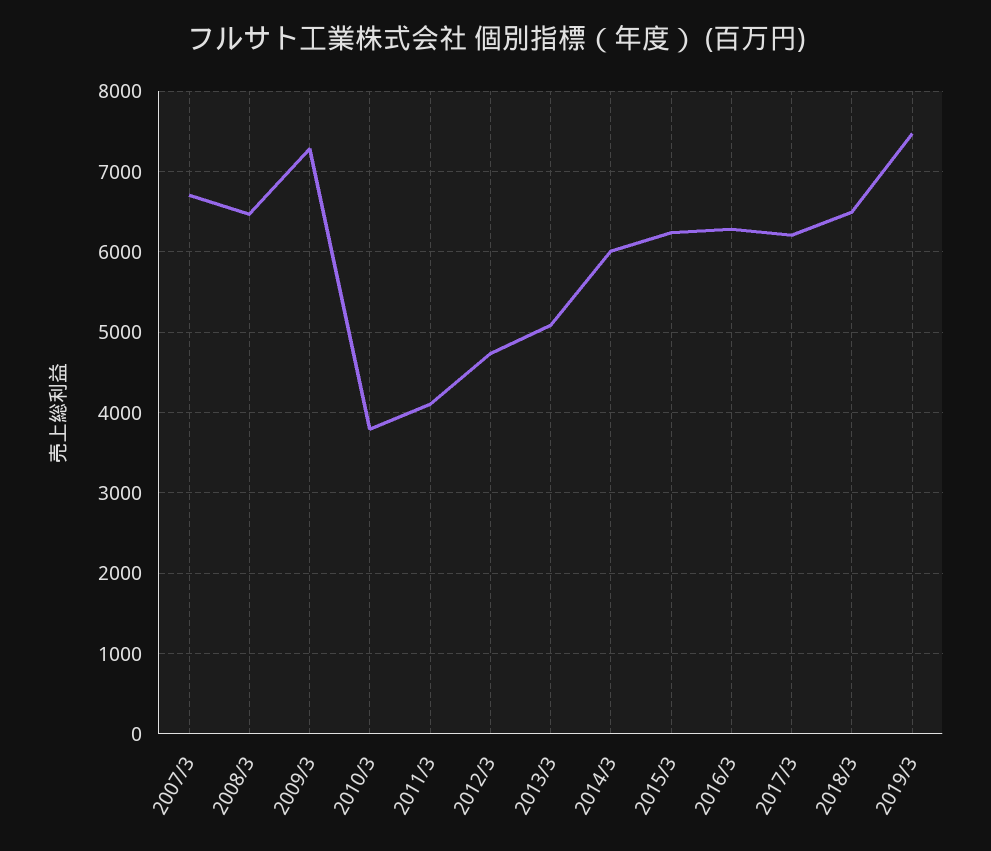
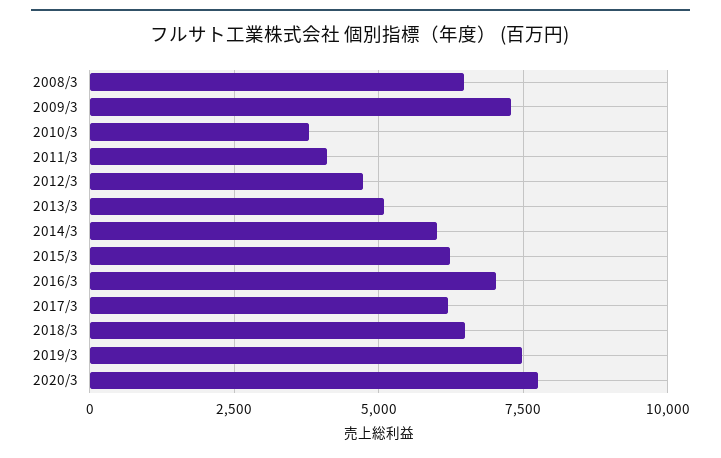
2007/3: 6700 -> none
2016/3: 6300 -> 7000
2020/3: none -> 7750

